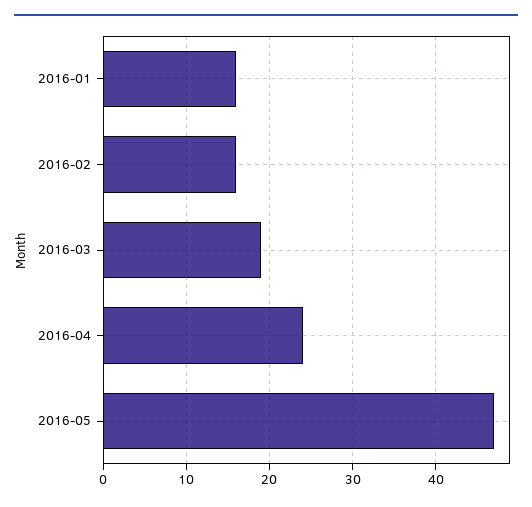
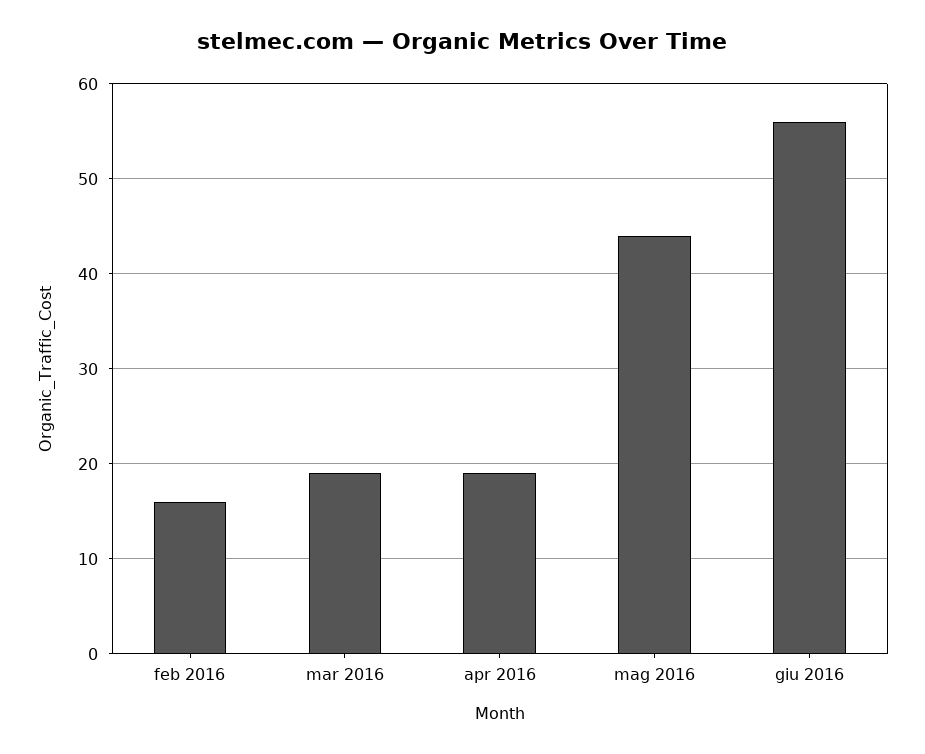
2016-01: 16 -> none
2016-04: 24 -> 19
2016-05: 47 -> 44
giu 2016: none -> 56

